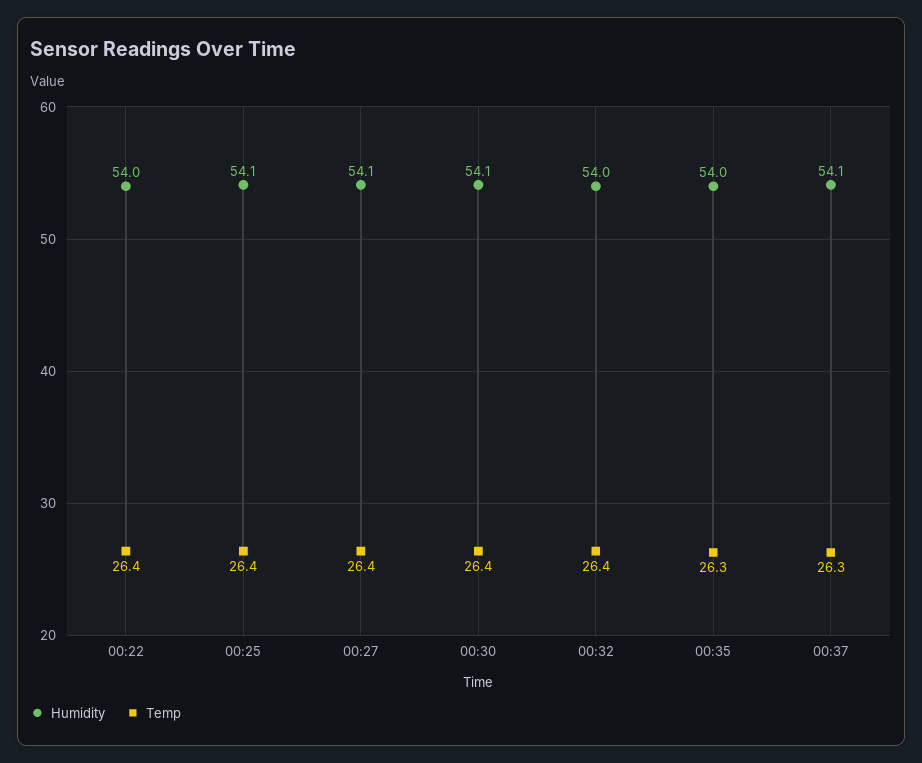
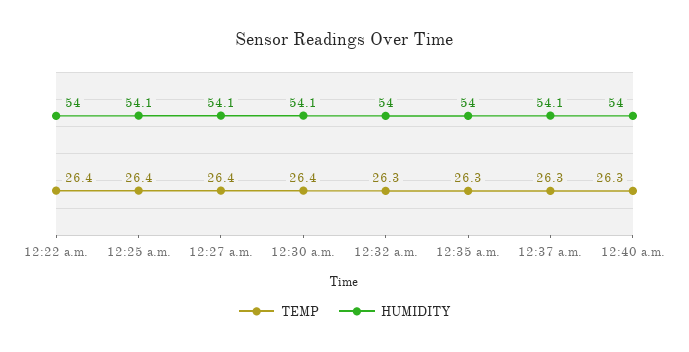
Temp, 00:32: 26.4 -> 26.3
Temp, 12:40 a.m.: none -> 26.3
Humidity, 12:40 a.m.: none -> 54

